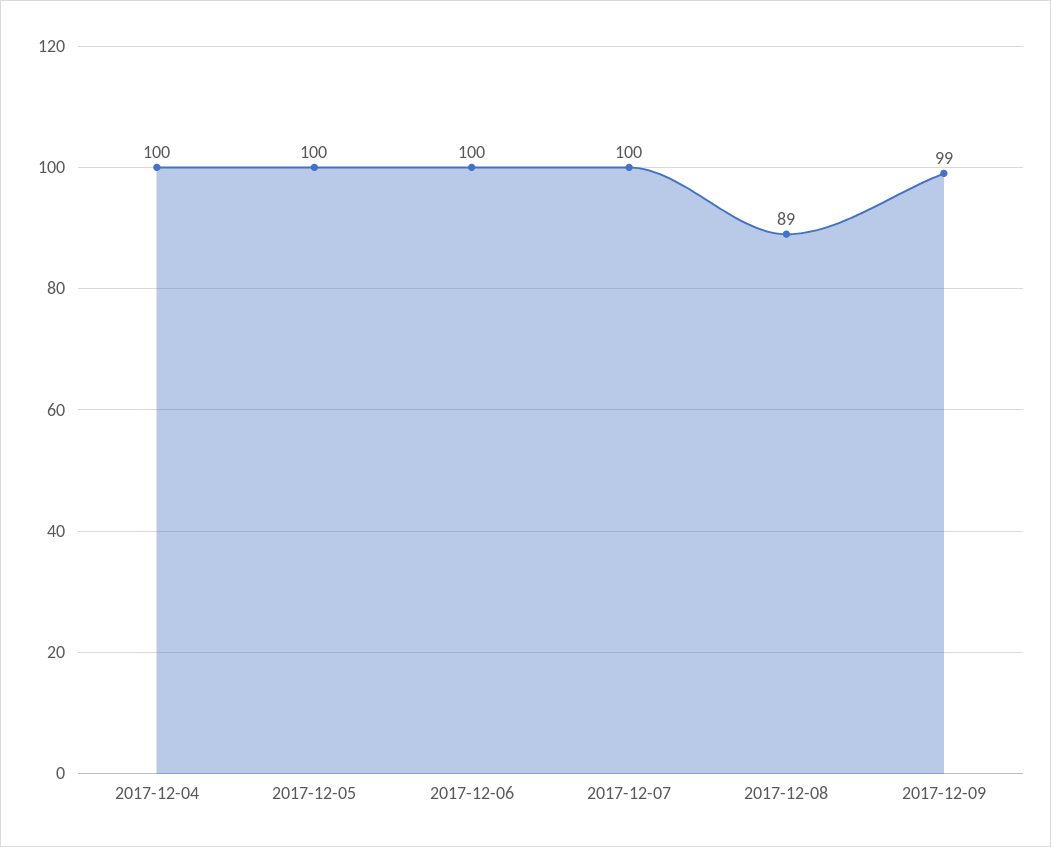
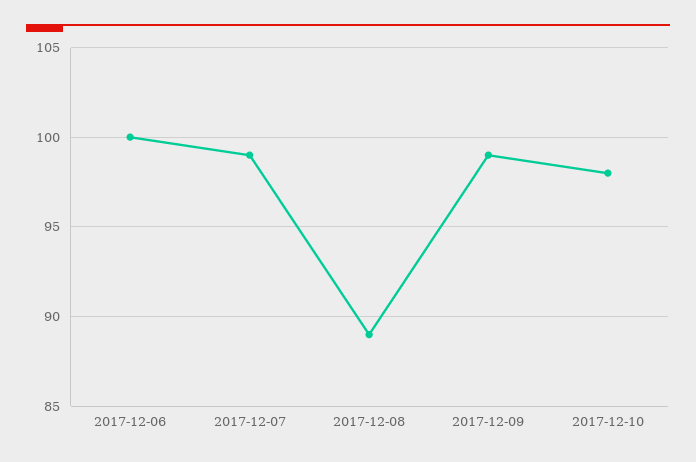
2017-12-04: 100 -> none
2017-12-05: 100 -> none
2017-12-07: 100 -> 99
2017-12-10: none -> 98

